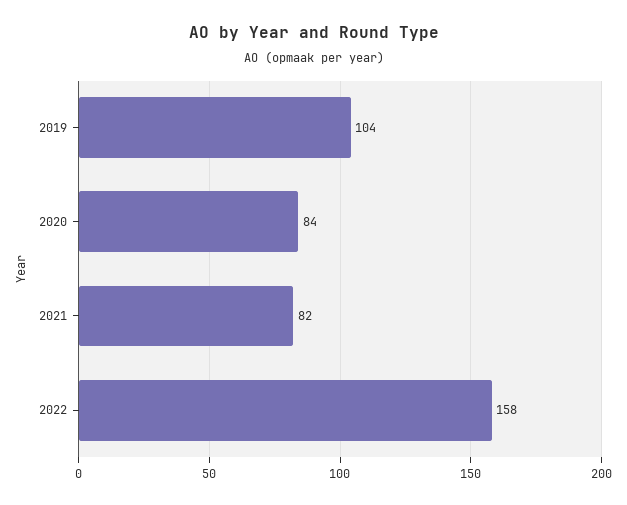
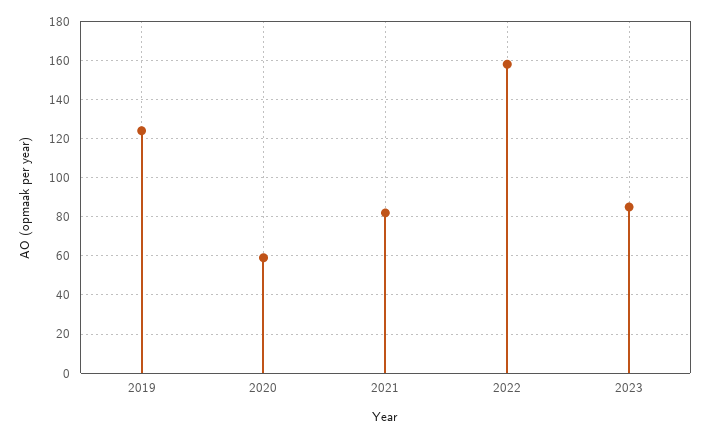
2019: 104 -> 125
2020: 84 -> 60
2023: none -> 85

